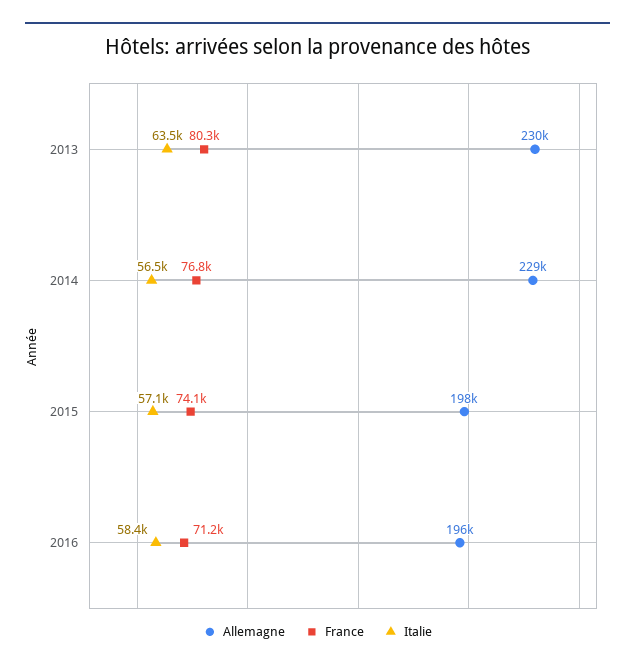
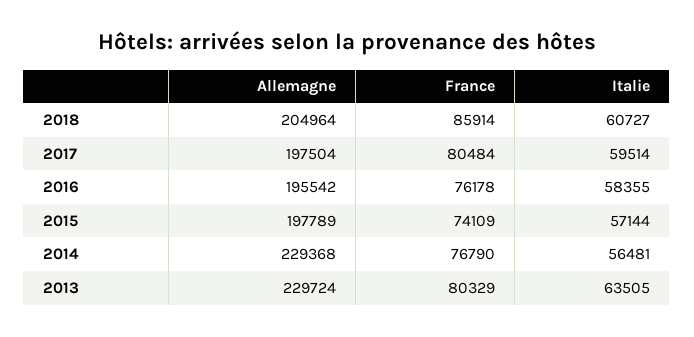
France, 2016: 71200 -> 76178
Allemagne, 2018: none -> 204964
France, 2018: none -> 85914
Italie, 2018: none -> 60727
Allemagne, 2017: none -> 197504
France, 2017: none -> 80484
Italie, 2017: none -> 59514

